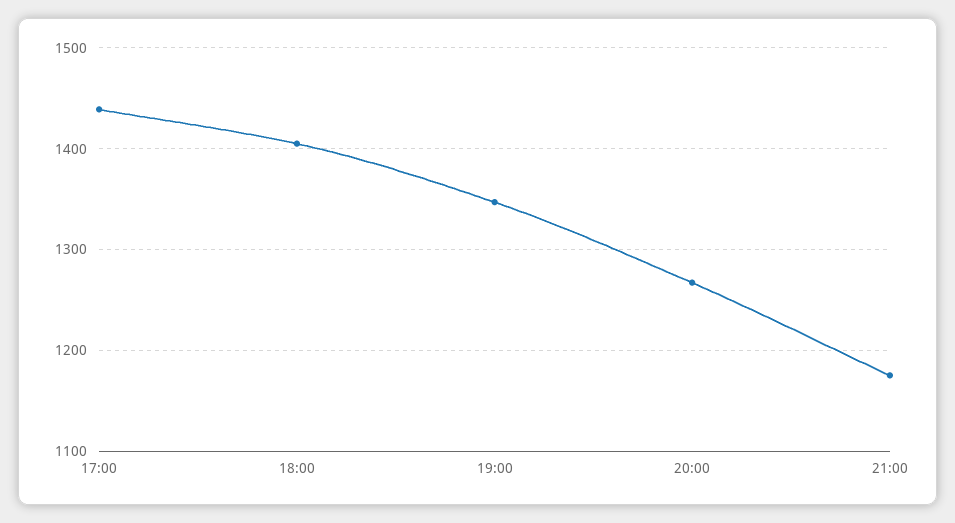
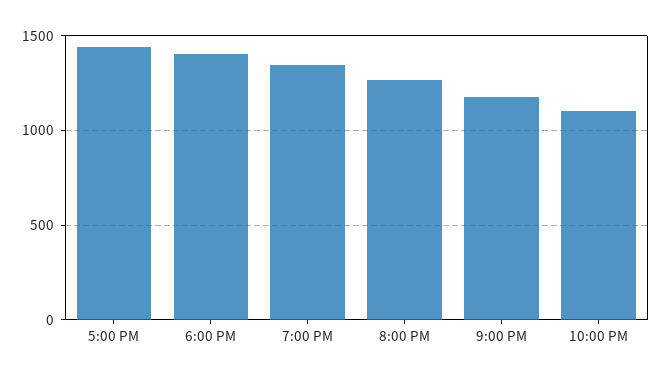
10:00 PM: none -> 1100

